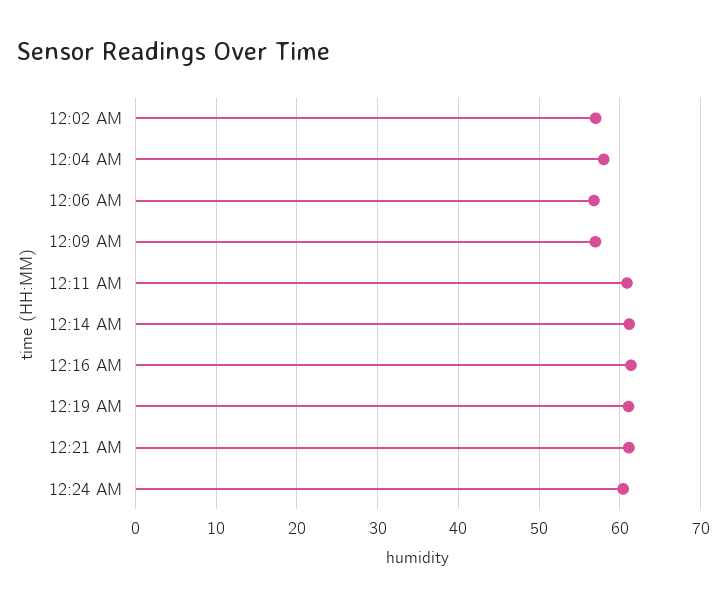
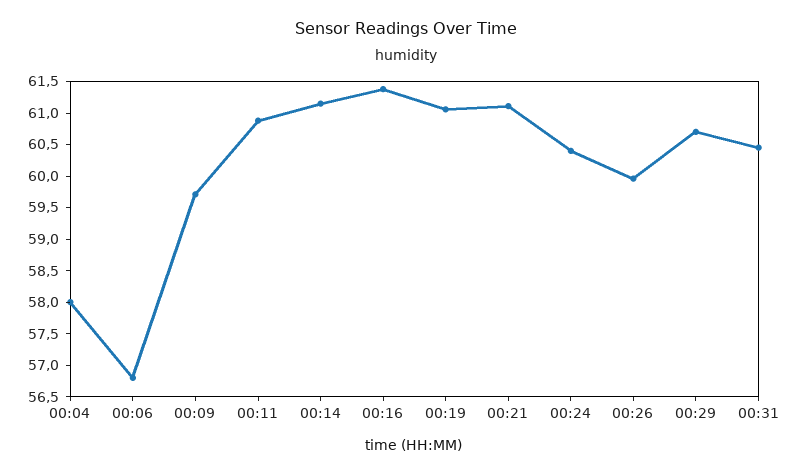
12:02 AM: 57 -> none
12:09 AM: 57 -> 59.75
00:26: none -> 60
00:29: none -> 60.75
00:31: none -> 60.5

